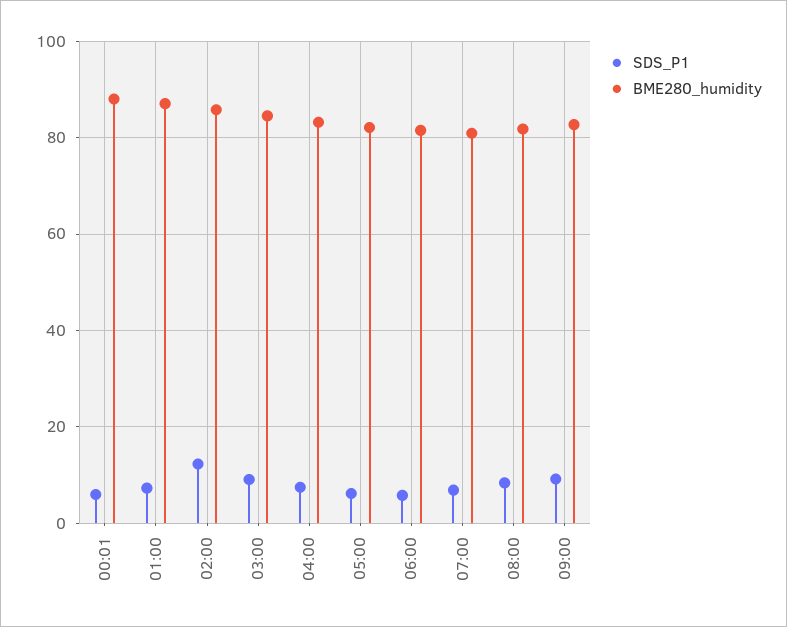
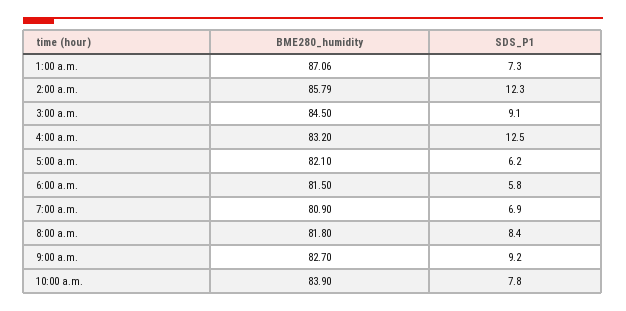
SDS_P1, 00:01: 6 -> none
BME280_humidity, 00:01: 88 -> none
SDS_P1, 04:00: 8 -> 12.5
BME280_humidity, 10:00 a.m.: none -> 83.9
SDS_P1, 10:00 a.m.: none -> 7.8

